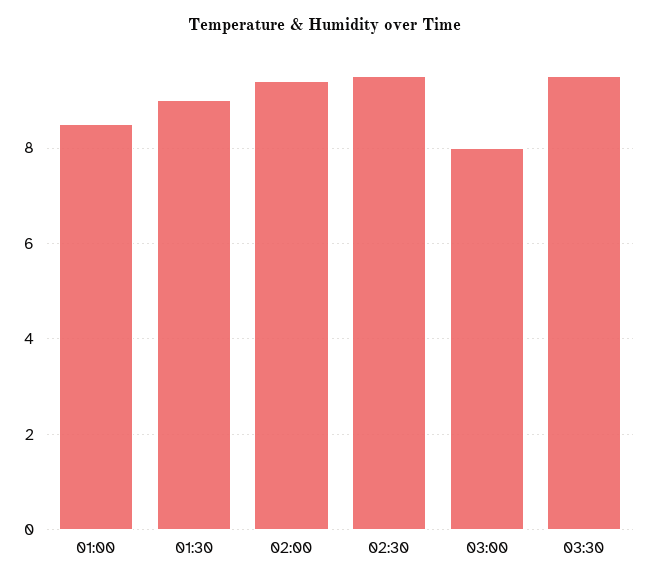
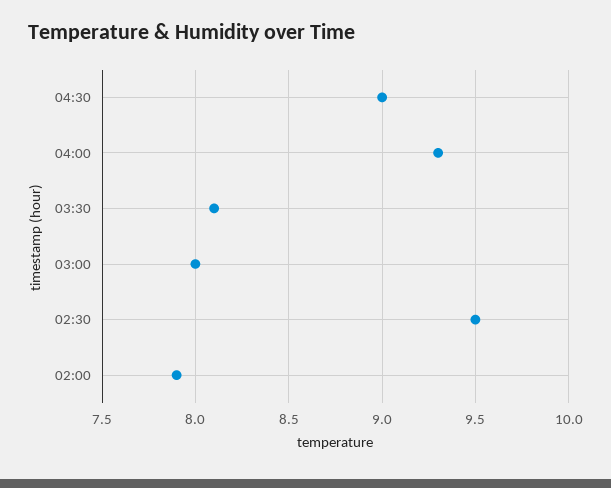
01:00: 8.5 -> none
01:30: 9 -> none
02:00: 9.5 -> 7.9
03:30: 9.5 -> 8.1
04:30: none -> 9
04:00: none -> 9.3

